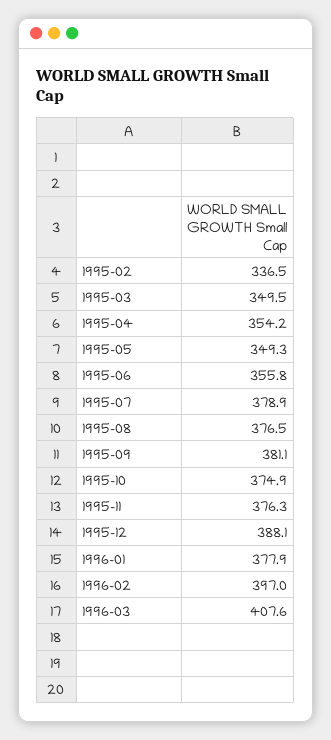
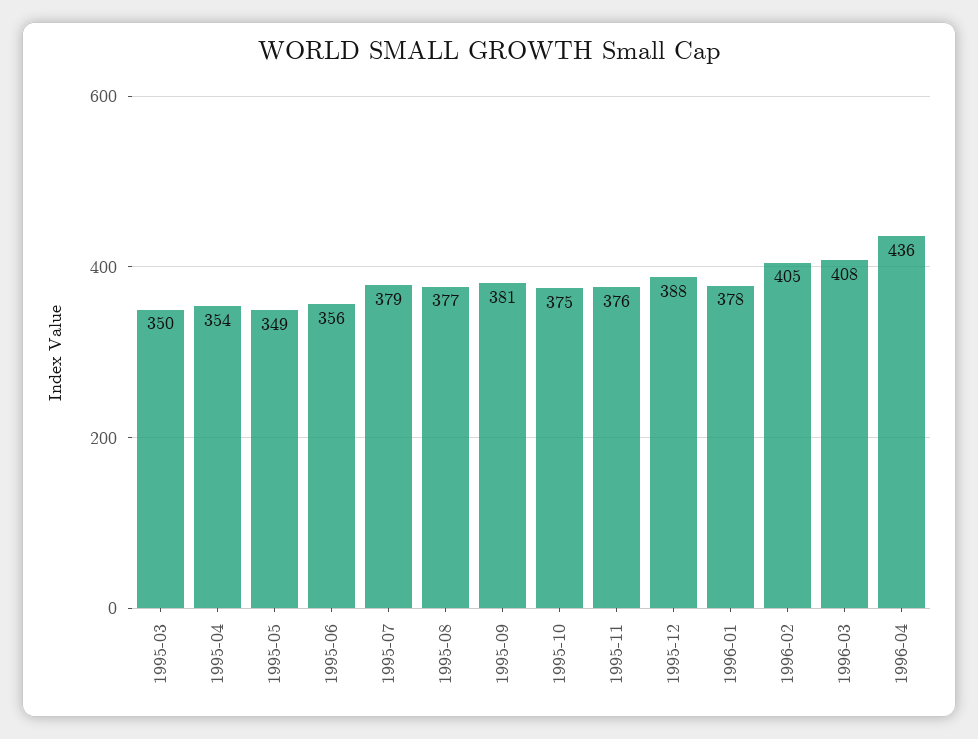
1995-02: 336.5 -> none
1996-02: 397 -> 405
1996-04: none -> 436

